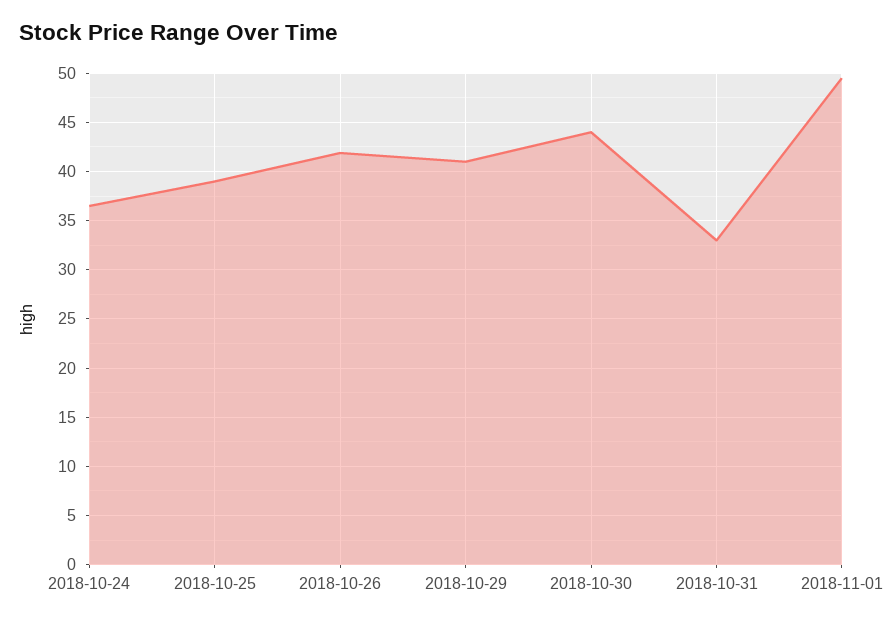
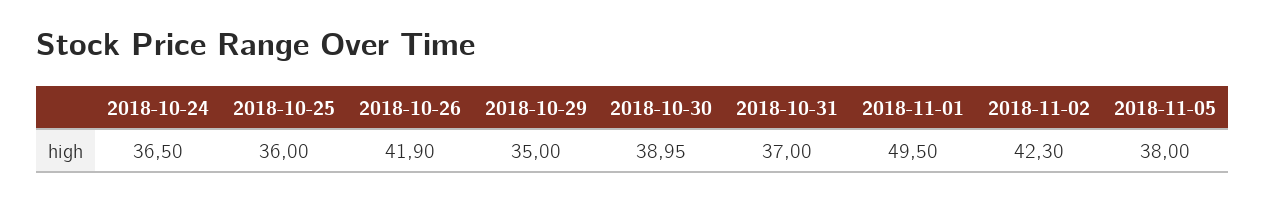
2018-10-25: 39 -> 36
2018-10-29: 41 -> 35
2018-10-30: 44 -> 38.95
2018-10-31: 33 -> 37
2018-11-02: none -> 42.3
2018-11-05: none -> 38

